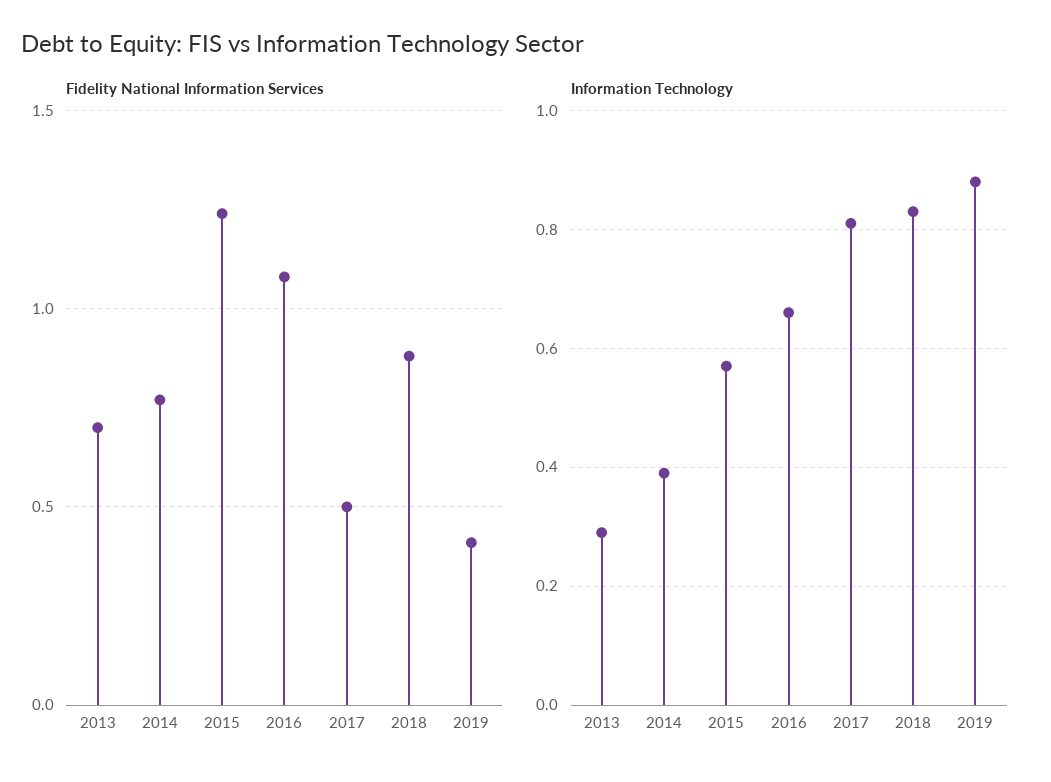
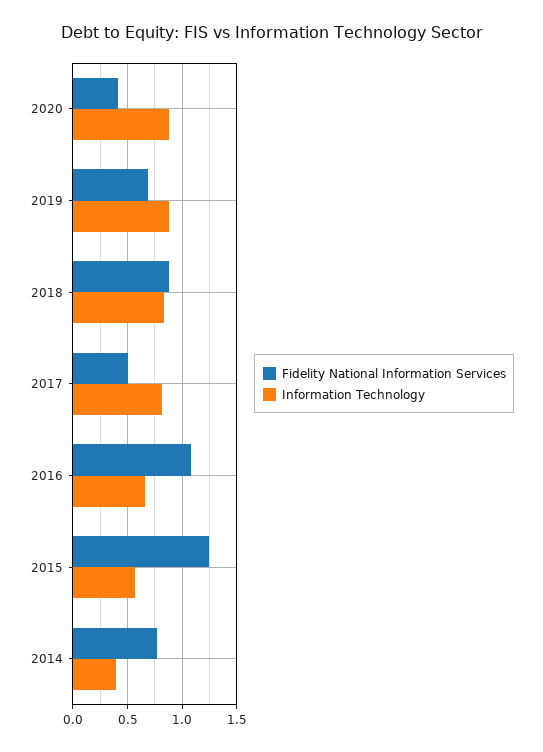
Fidelity National Information Services, 2013: 0.7 -> none
Fidelity National Information Services, 2019: 0.4 -> 0.7
Information Technology, 2013: 0.3 -> none
Fidelity National Information Services, 2020: none -> 0.4
Information Technology, 2020: none -> 0.9

